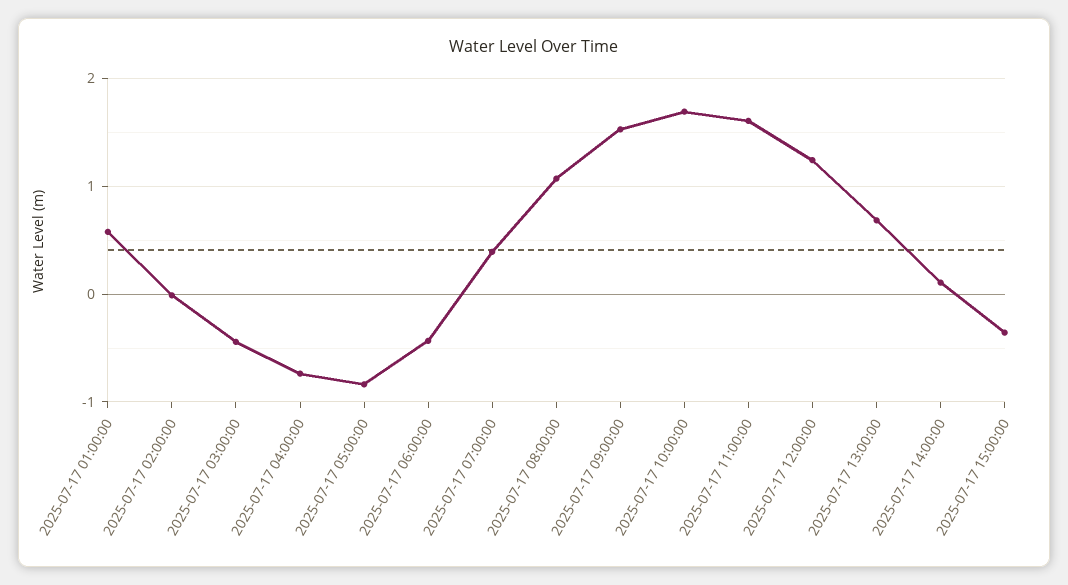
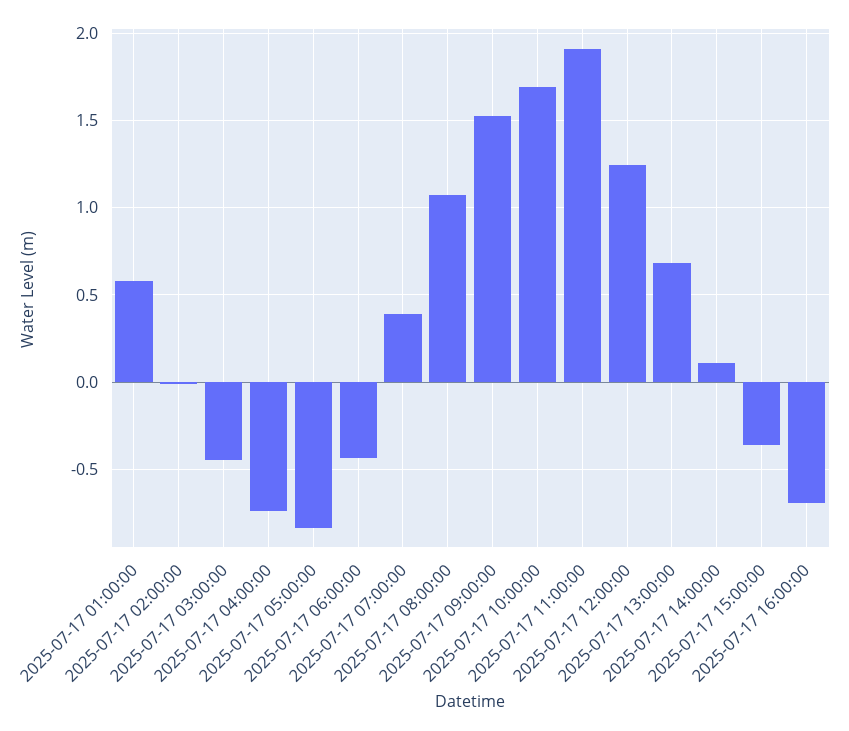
2025-07-17 11:00:00: 1.6 -> 1.9
2025-07-17 16:00:00: none -> -0.7

